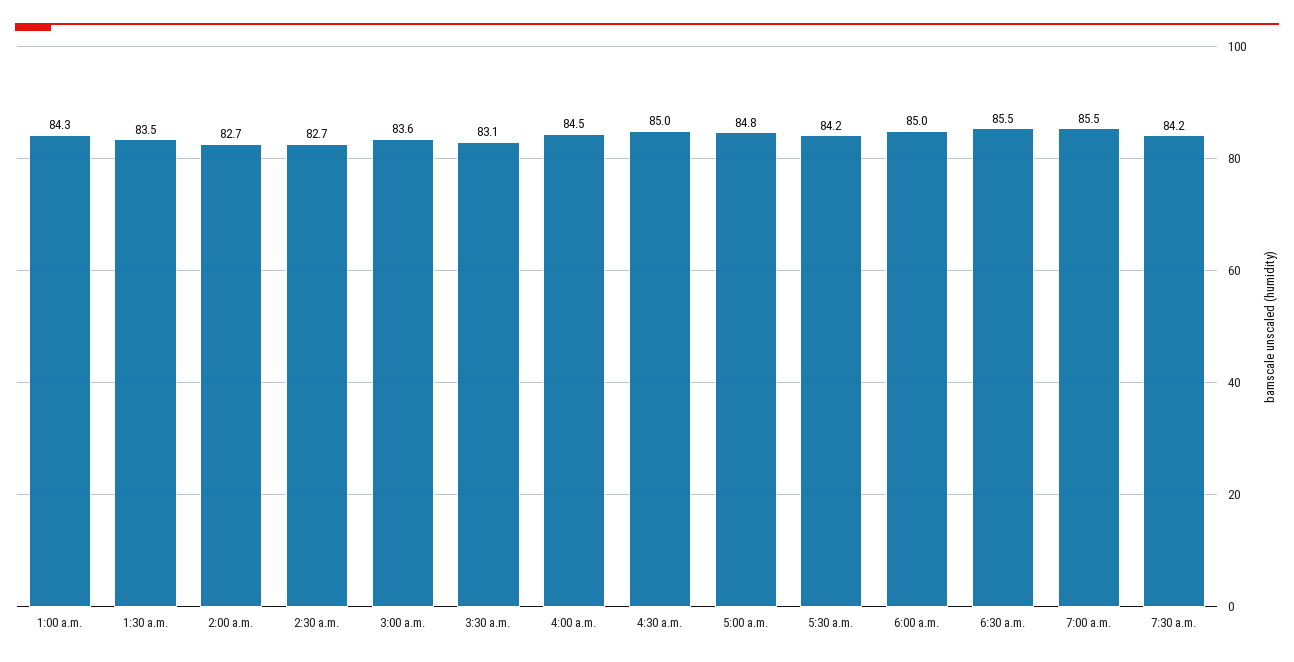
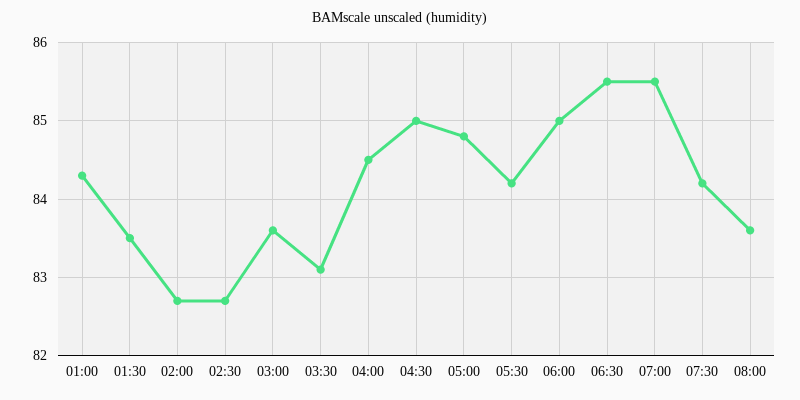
08:00: none -> 83.6

